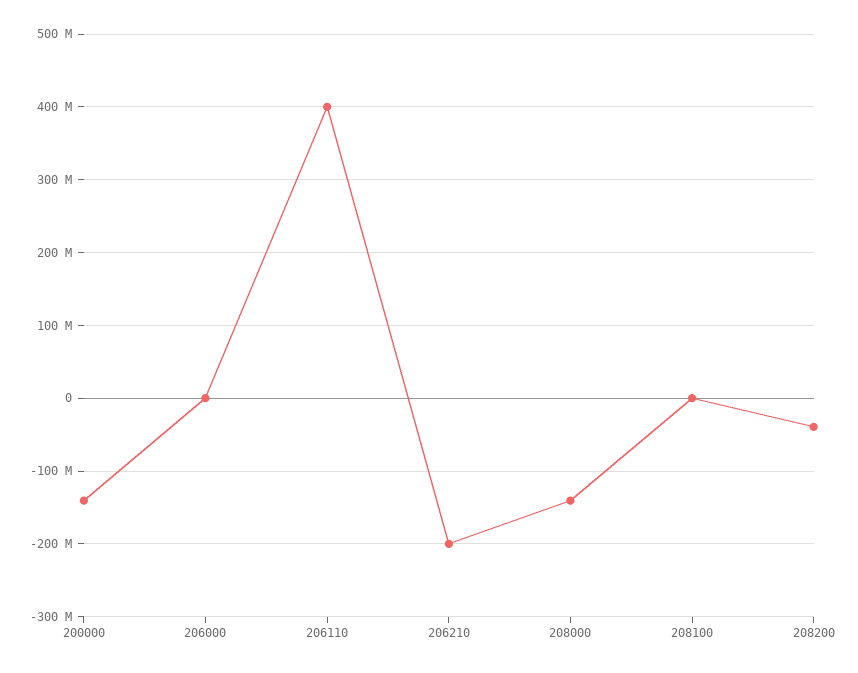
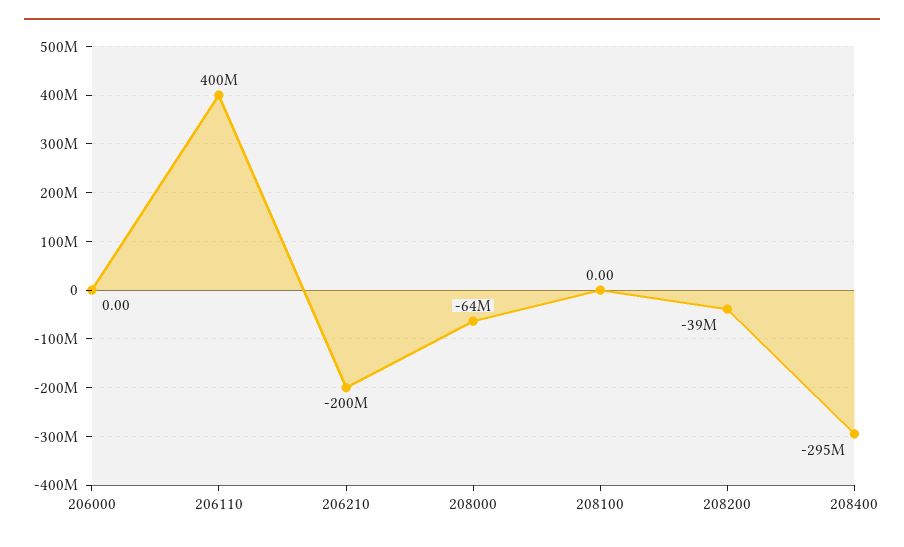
200000: -140000000 -> none
208000: -140000000 -> -64000000
208400: none -> -295000000

